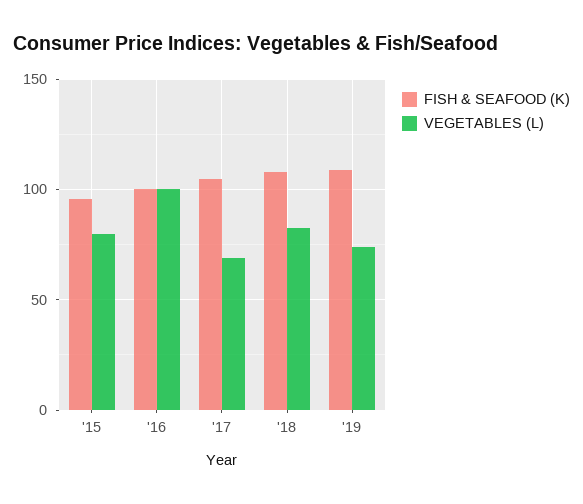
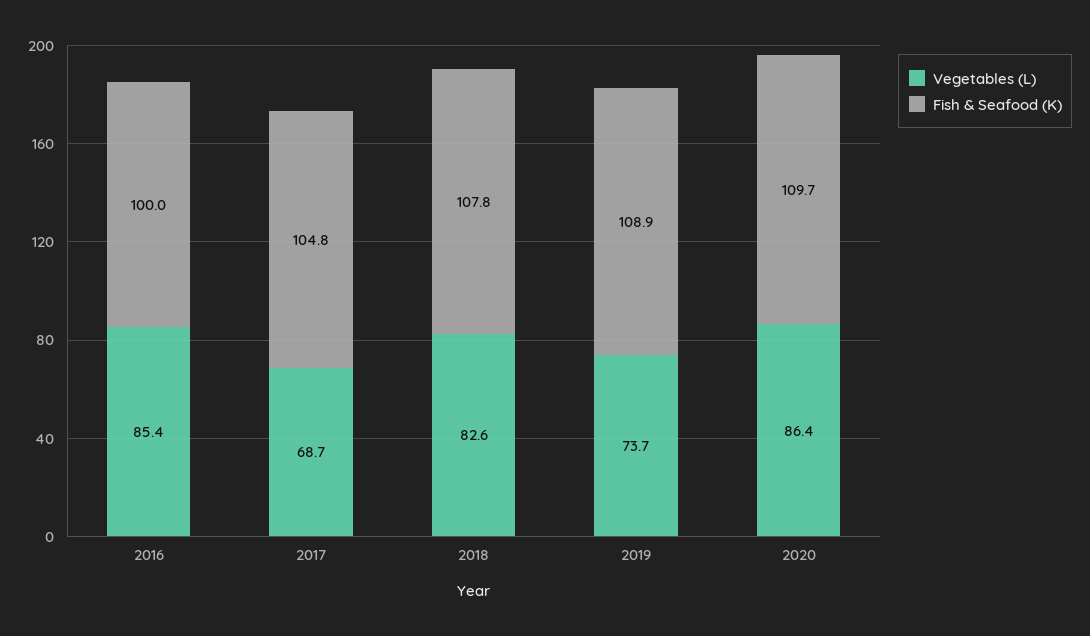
FISH & SEAFOOD (K), '15: 95 -> none
VEGETABLES (L), '15: 80 -> none
VEGETABLES (L), '16: 100 -> 85.4
VEGETABLES (L), 2020: none -> 86.4
FISH & SEAFOOD (K), 2020: none -> 109.7

